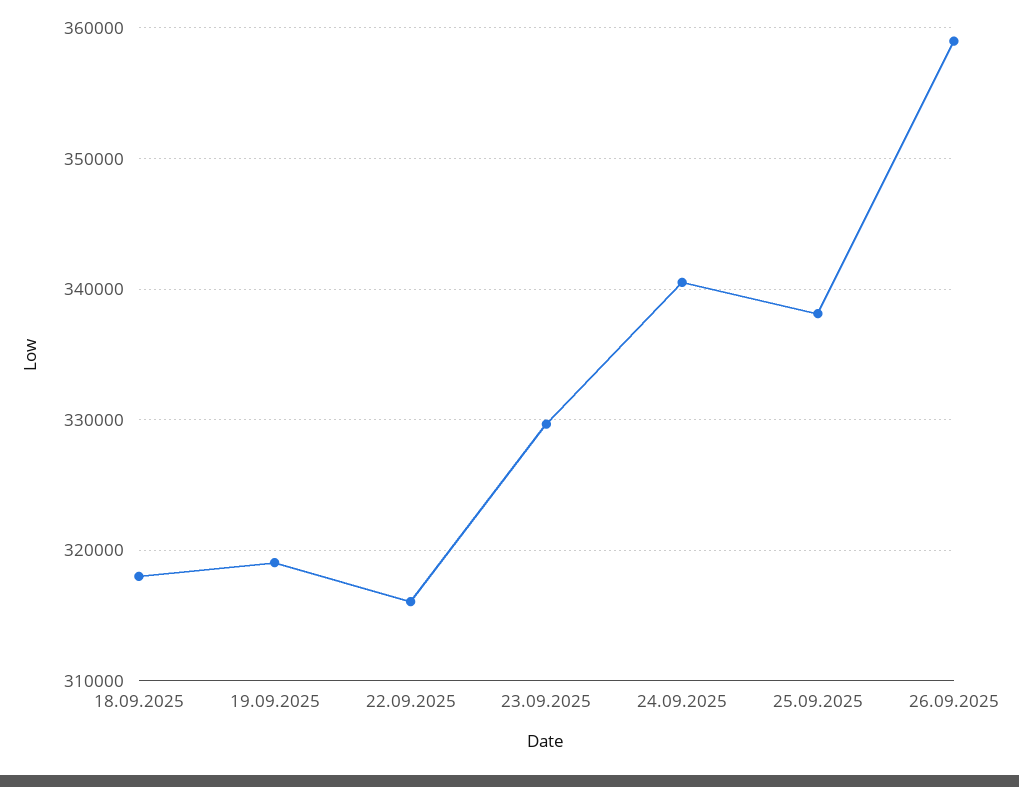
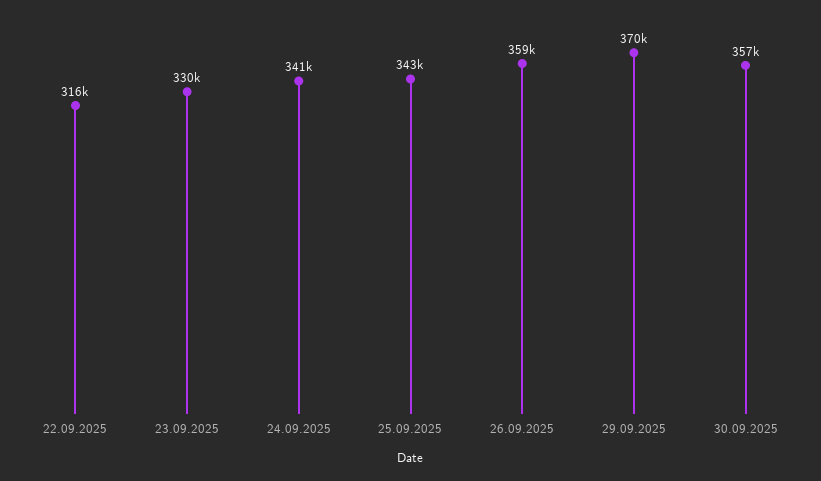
18.09.2025: 318000 -> none
19.09.2025: 319000 -> none
25.09.2025: 338000 -> 343000
29.09.2025: none -> 370000
30.09.2025: none -> 357000

